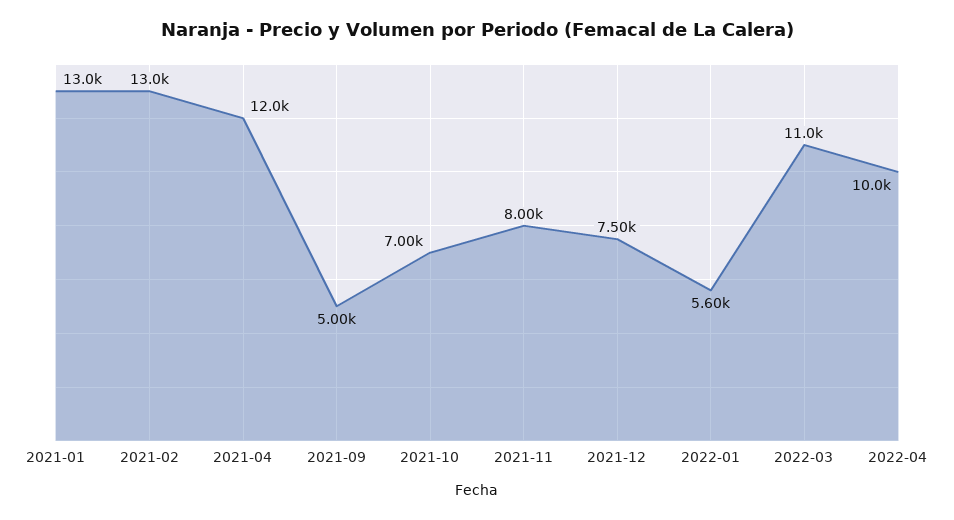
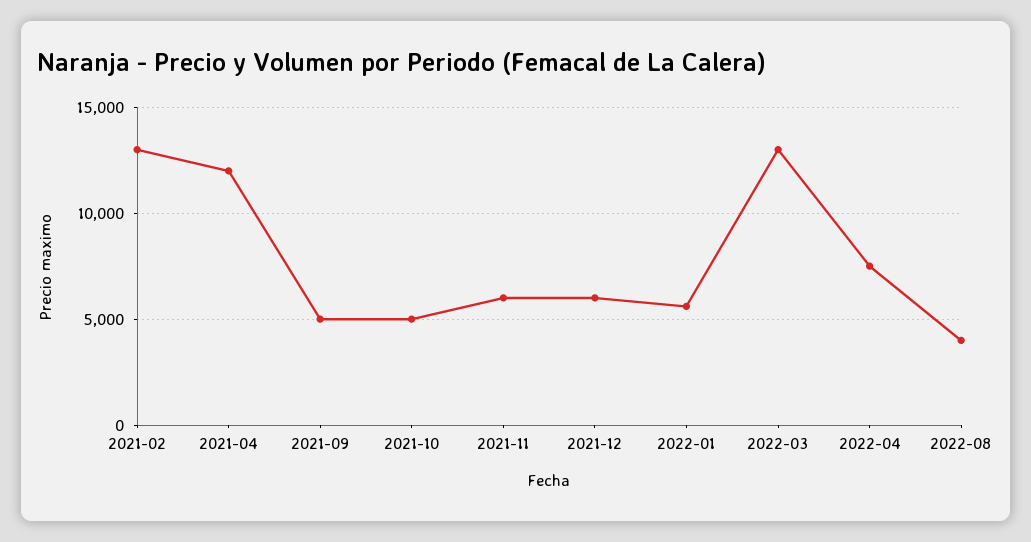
2021-01: 13000 -> none
2021-10: 7000 -> 5000
2021-11: 8000 -> 6000
2021-12: 7500 -> 6000
2022-03: 11000 -> 13000
2022-04: 10000 -> 7500
2022-08: none -> 4000

